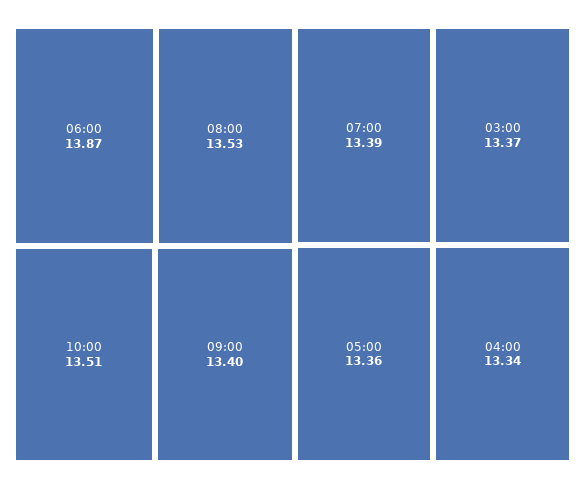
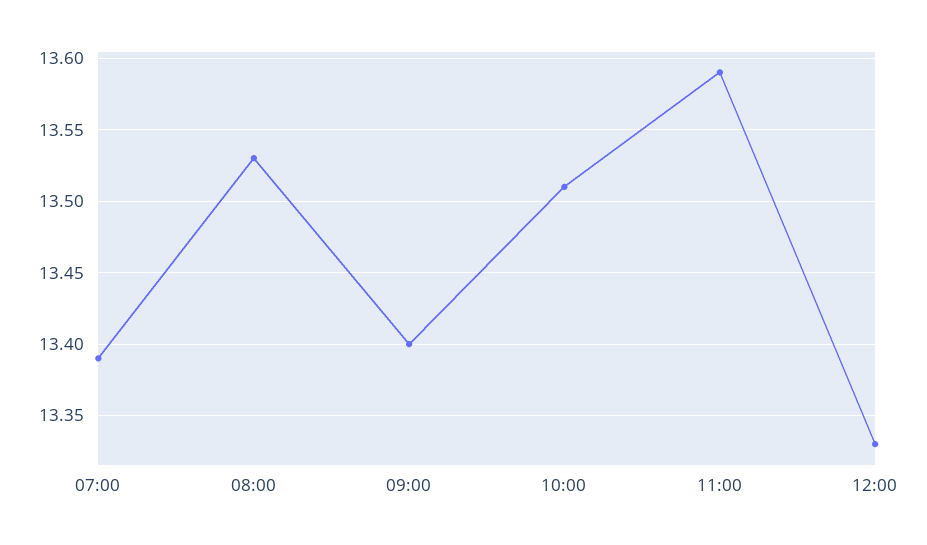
06:00: 13.87 -> none
03:00: 13.37 -> none
05:00: 13.36 -> none
04:00: 13.34 -> none
11:00: none -> 13.59
12:00: none -> 13.33

